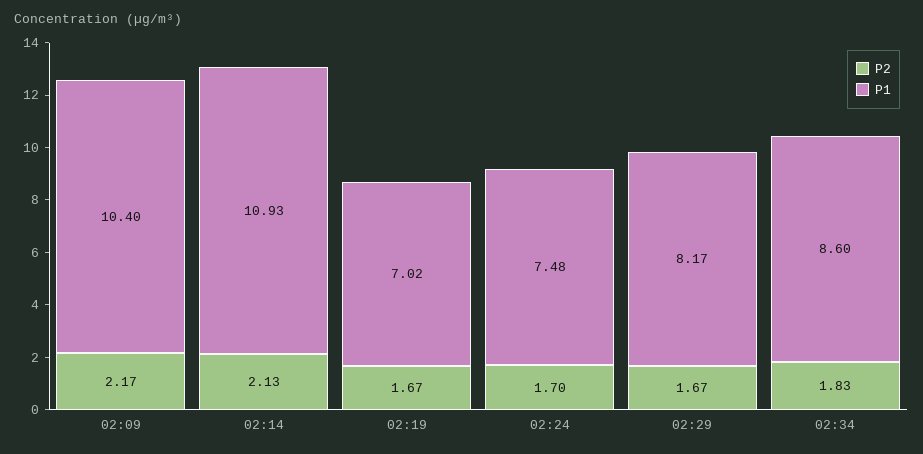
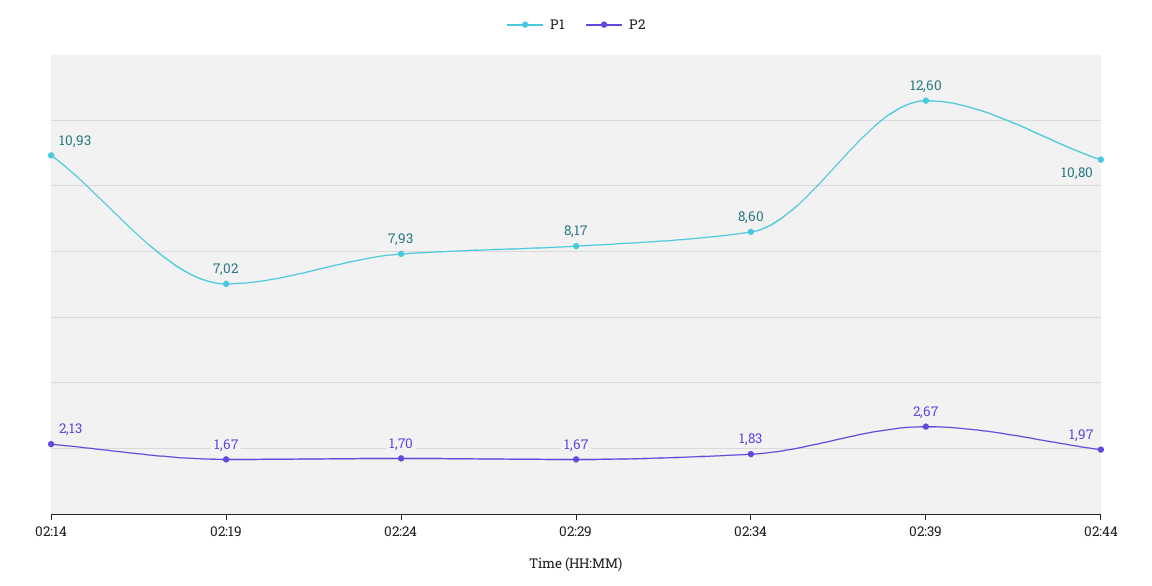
P2, 02:09: 2.17 -> none
P1, 02:09: 10.4 -> none
P1, 02:24: 7.48 -> 7.93
P1, 02:39: none -> 12.6
P2, 02:39: none -> 2.67
P1, 02:44: none -> 10.8
P2, 02:44: none -> 1.97

